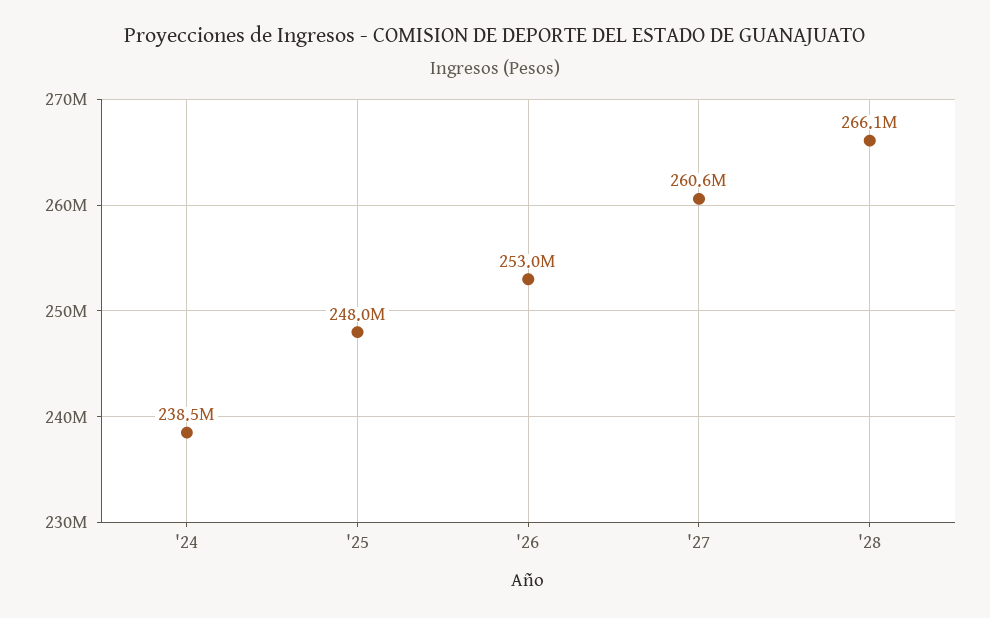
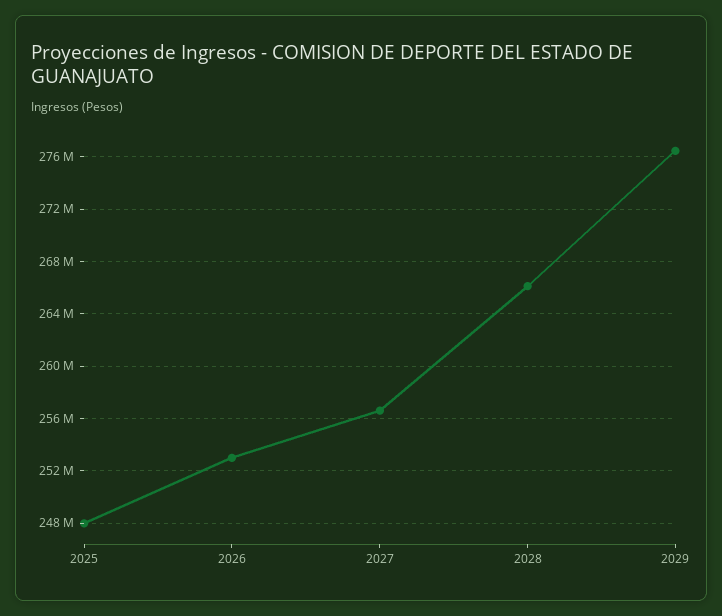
'24: 238500000 -> none
'27: 260600000 -> 256500000
2029: none -> 276500000

